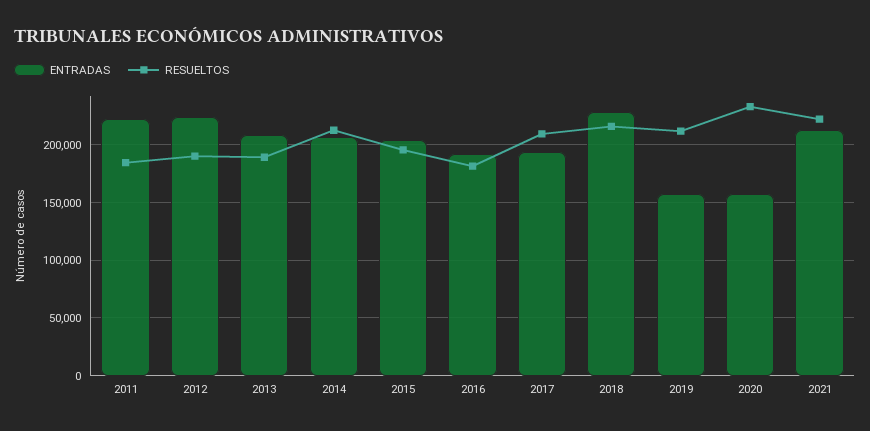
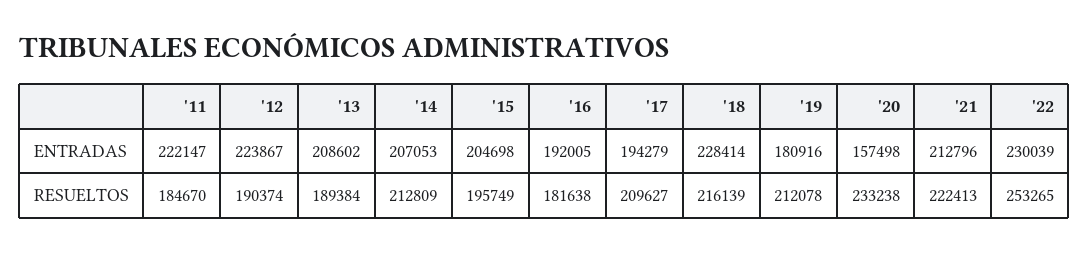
ENTRADAS, 2019: 160000 -> 180916
ENTRADAS, '22: none -> 230039
RESUELTOS, '22: none -> 253265

